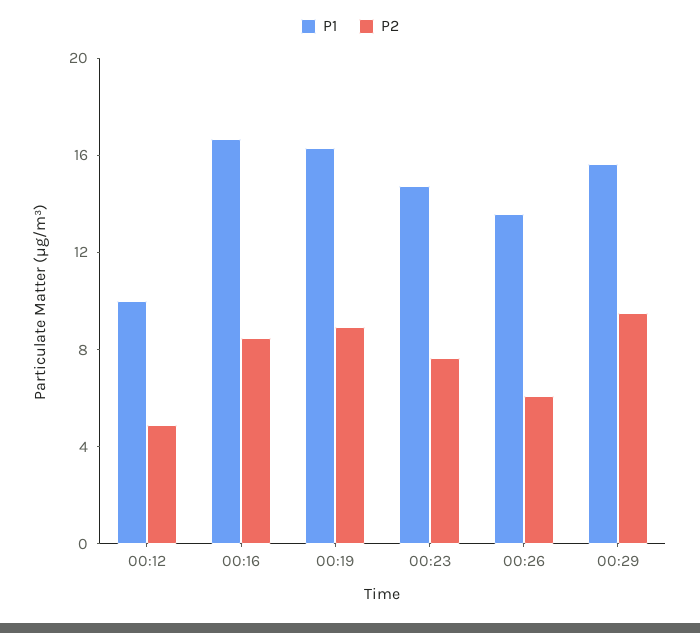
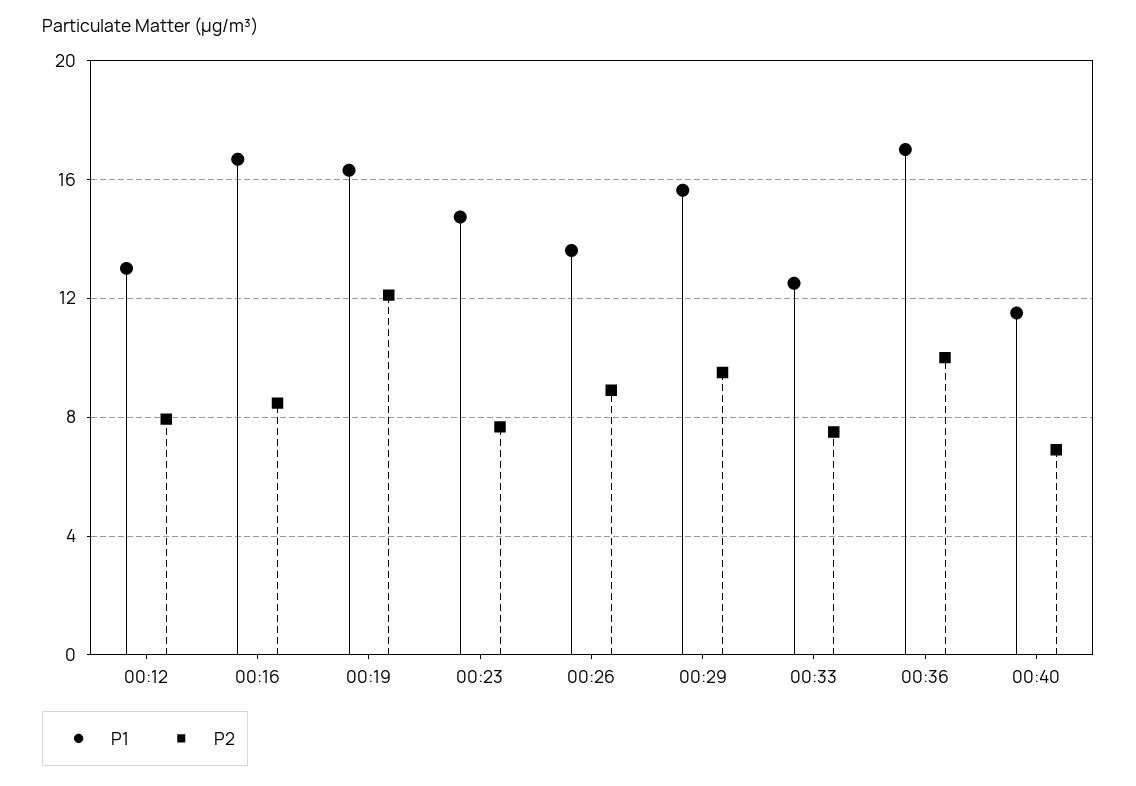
P1, 00:12: 10 -> 13
P2, 00:12: 5 -> 8
P2, 00:19: 9 -> 12
P2, 00:26: 6 -> 9
P1, 00:33: none -> 12.5
P2, 00:33: none -> 7.5
P1, 00:36: none -> 17
P2, 00:36: none -> 10
P1, 00:40: none -> 11.5
P2, 00:40: none -> 7

